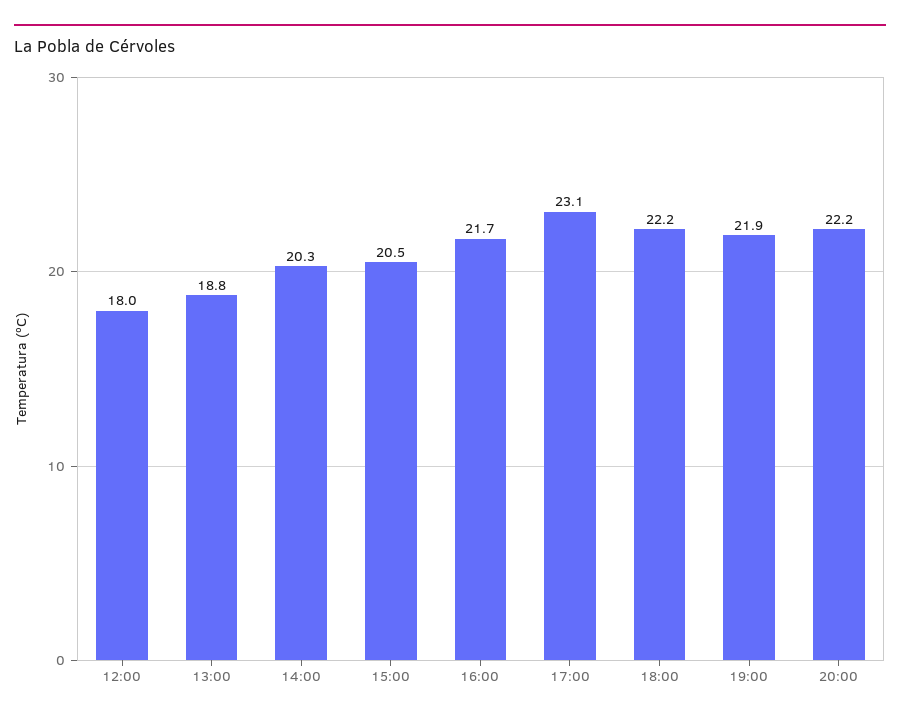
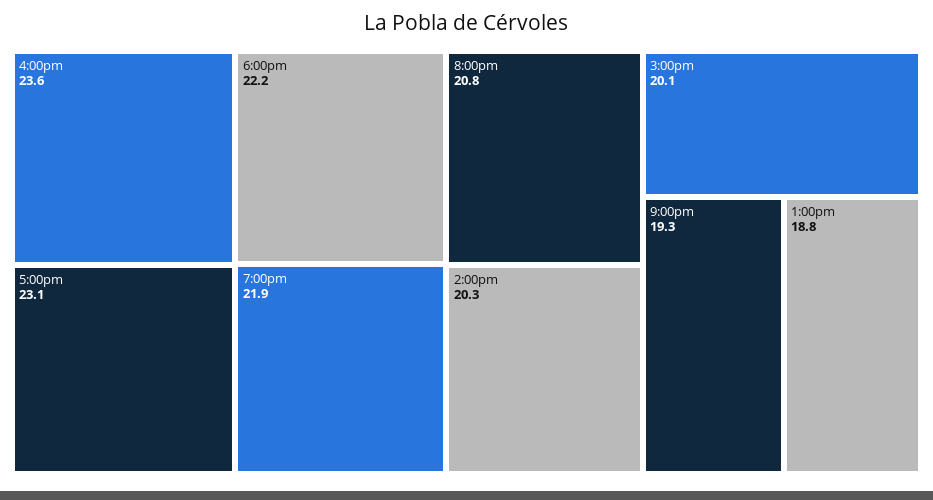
12:00: 18 -> none
15:00: 20.5 -> 20.1
16:00: 21.7 -> 23.6
20:00: 22.2 -> 20.8
9:00pm: none -> 19.3

